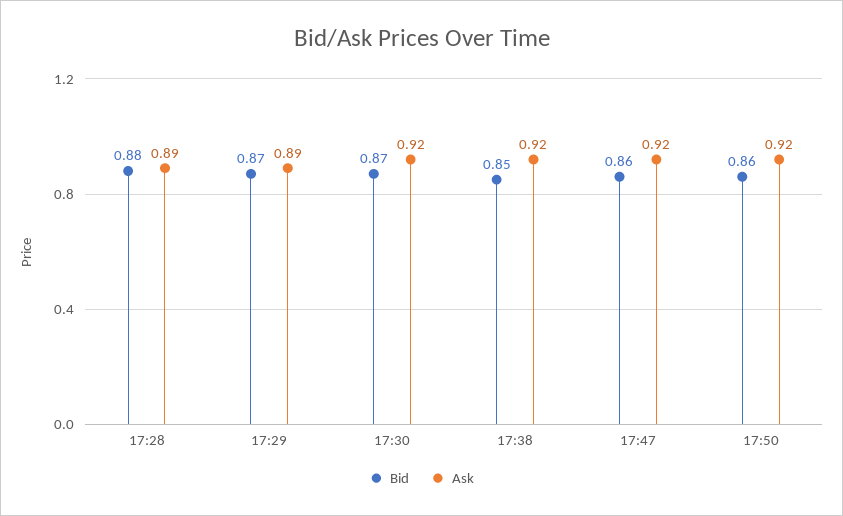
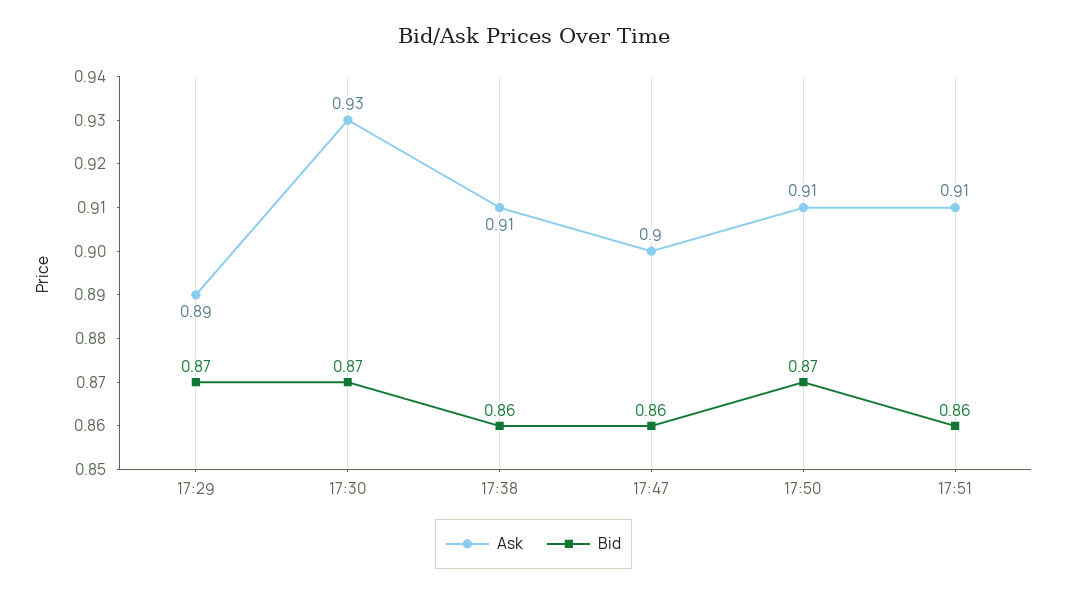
Bid, 17:28: 0.88 -> none
Ask, 17:28: 0.89 -> none
Ask, 17:30: 0.92 -> 0.93
Bid, 17:38: 0.85 -> 0.86
Ask, 17:38: 0.92 -> 0.91
Ask, 17:47: 0.92 -> 0.9
Bid, 17:50: 0.86 -> 0.87
Ask, 17:50: 0.92 -> 0.91
Ask, 17:51: none -> 0.91
Bid, 17:51: none -> 0.86

